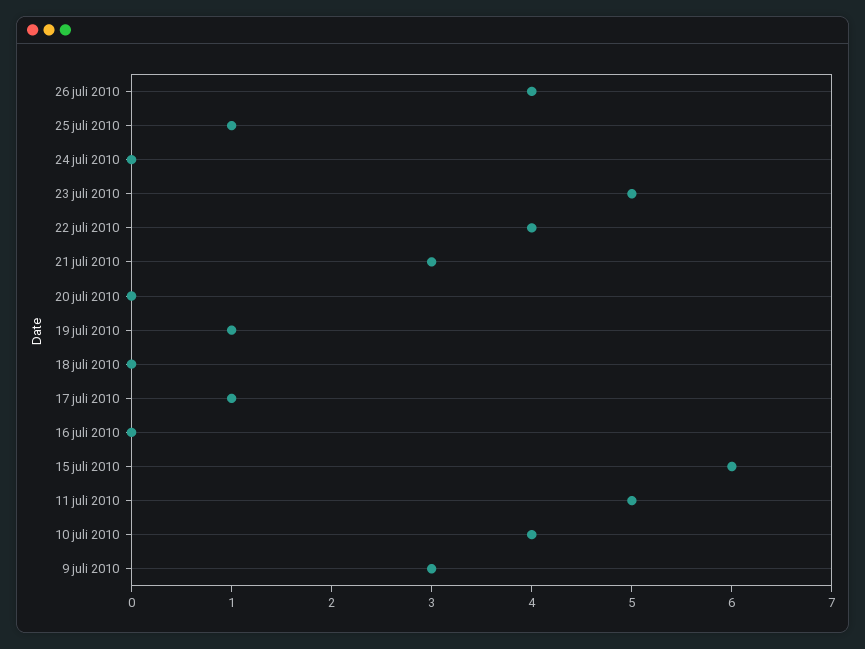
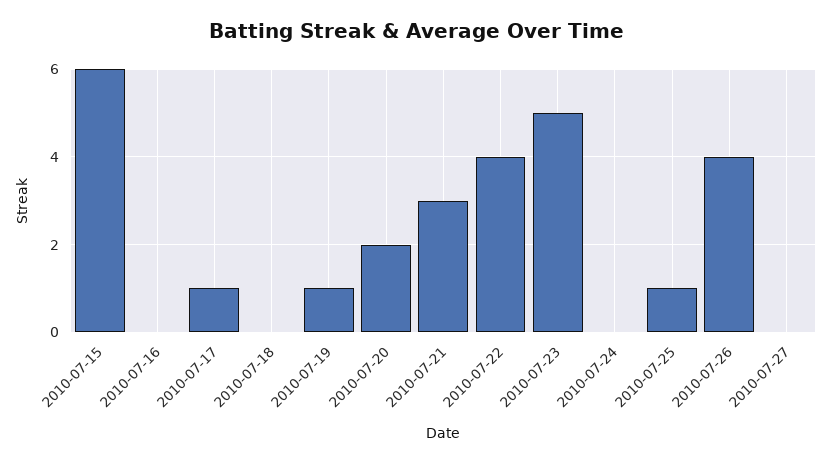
20 juli 2010: 0 -> 2
11 juli 2010: 5 -> none
10 juli 2010: 4 -> none
9 juli 2010: 3 -> none
2010-07-27: none -> 0

